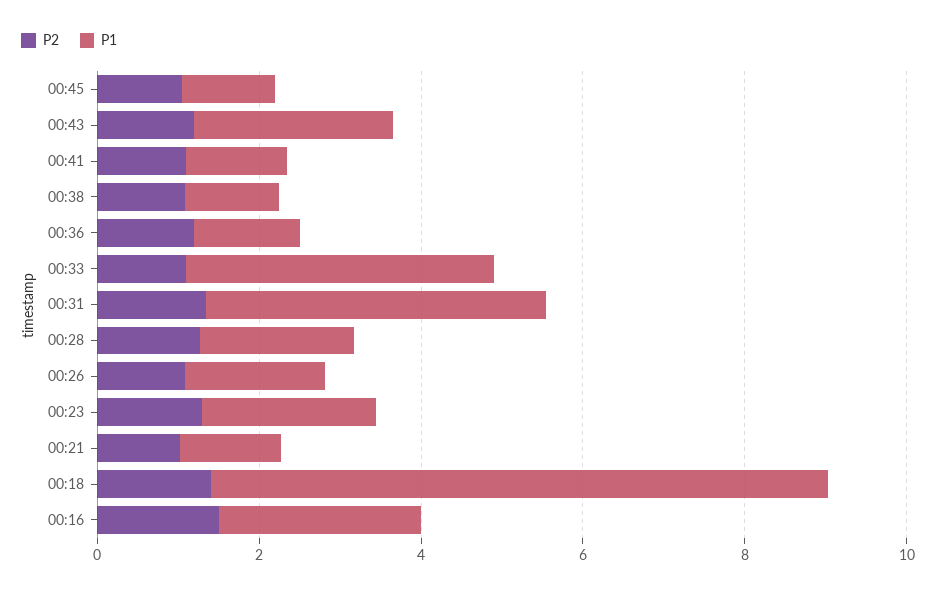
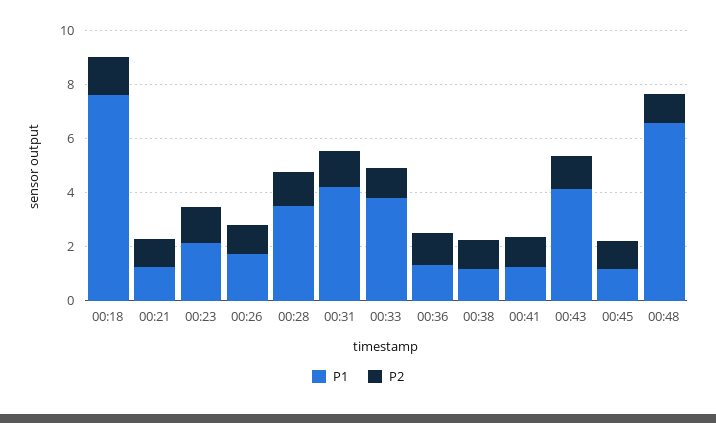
P1, 00:43: 2.5 -> 4
P1, 00:28: 2 -> 3.5
P2, 00:16: 1.5 -> none
P1, 00:16: 2.5 -> none
P1, 00:48: none -> 6.5
P2, 00:48: none -> 1

